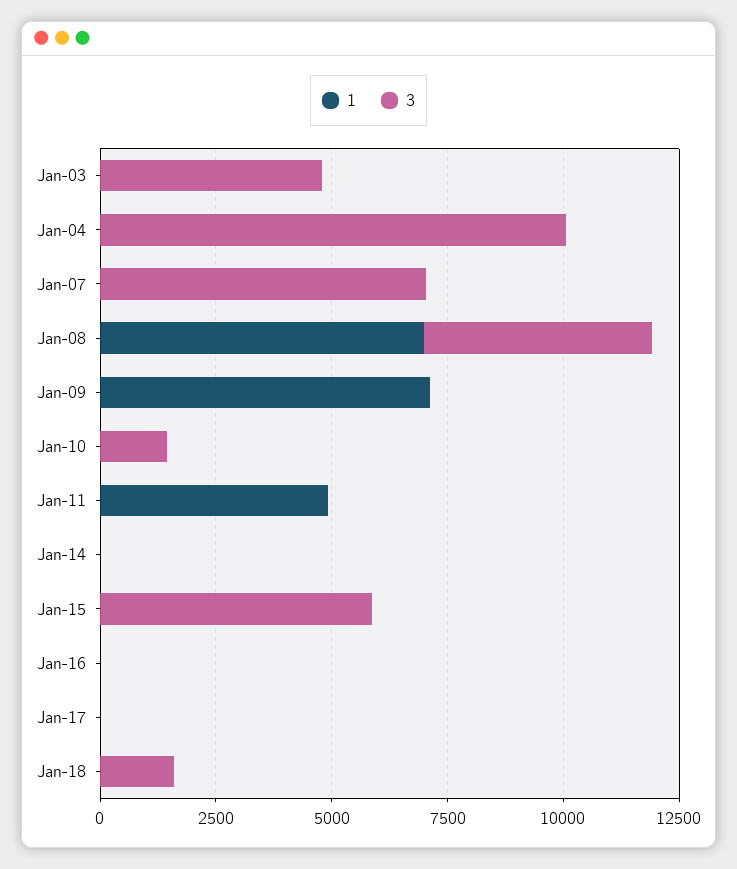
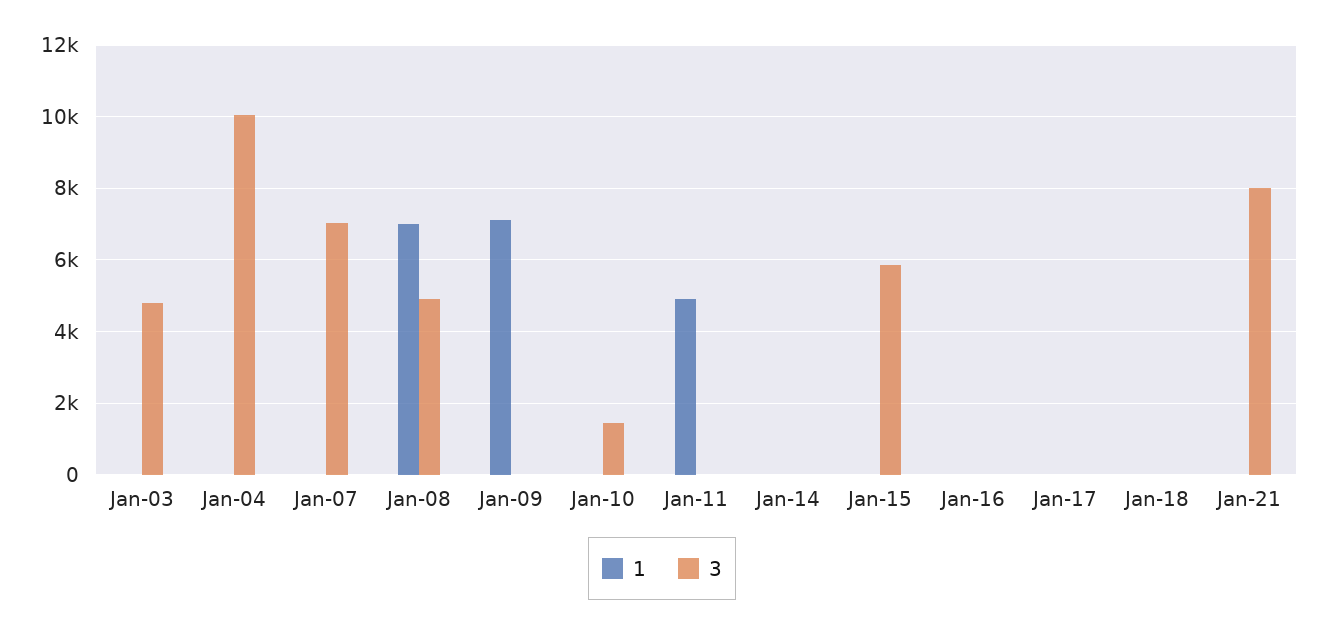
3, Jan-18: 1500 -> 0
1, Jan-21: none -> 0
3, Jan-21: none -> 8000

